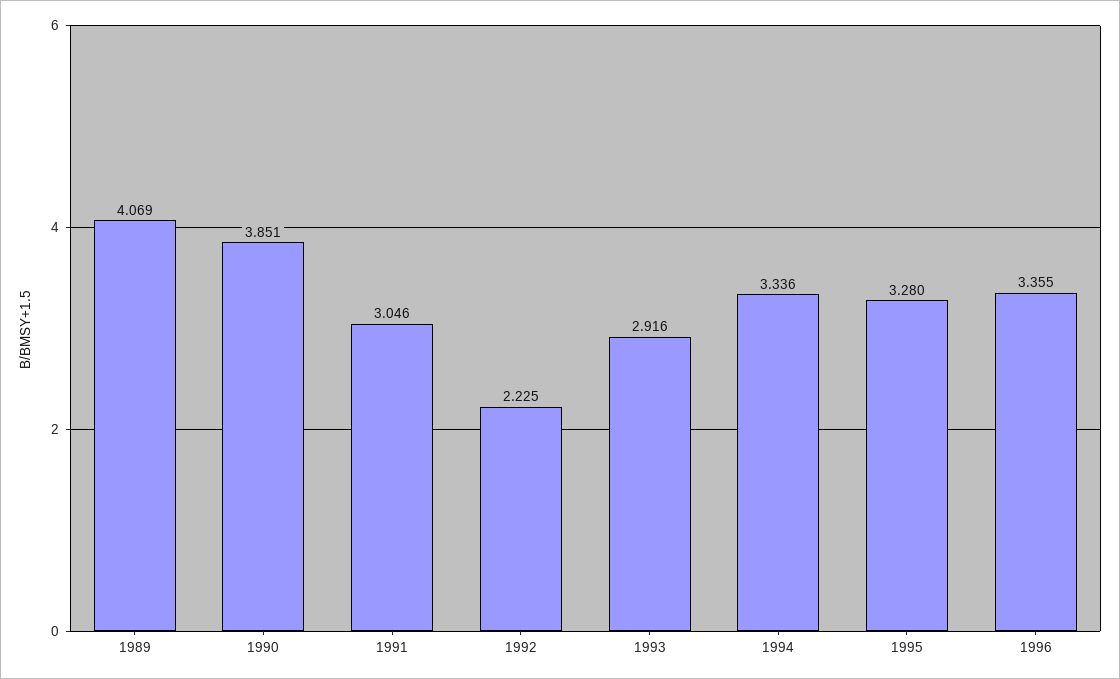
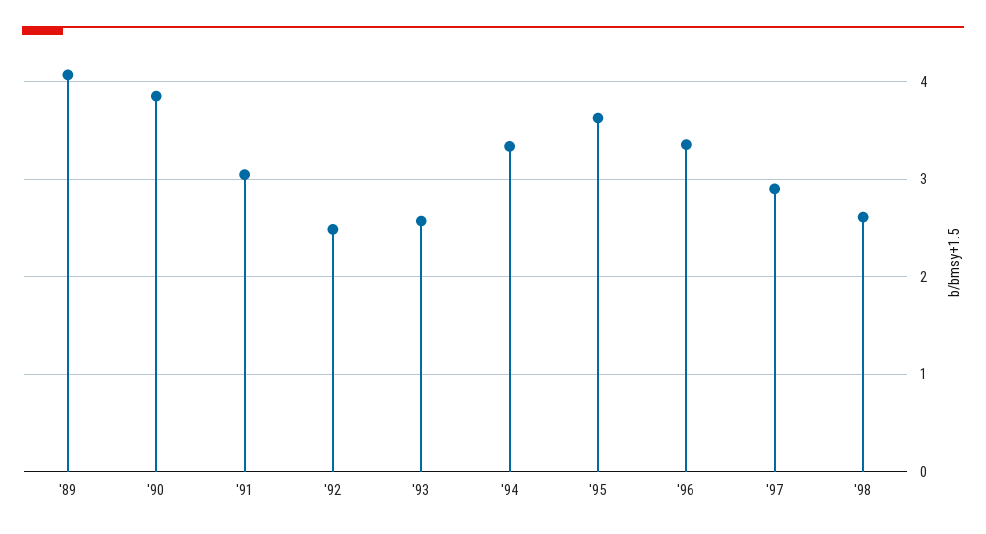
1992: 2.225 -> 2.5
1993: 2.916 -> 2.6
1995: 3.28 -> 3.6
'97: none -> 2.9
'98: none -> 2.6

